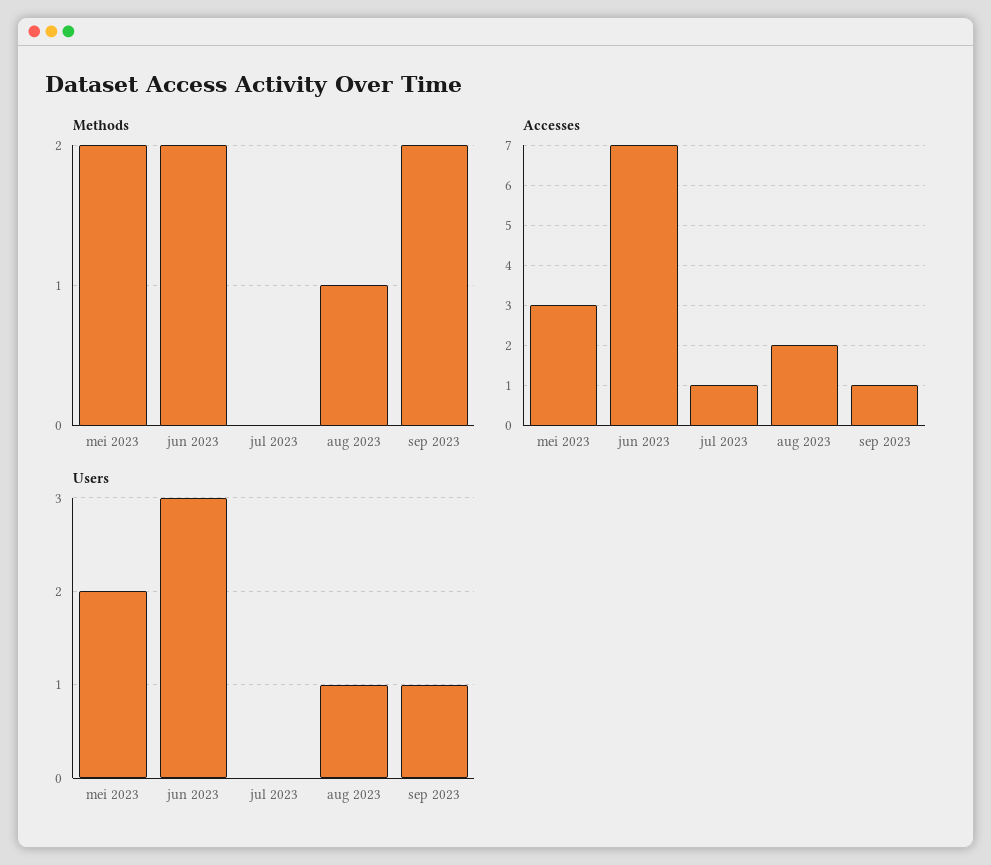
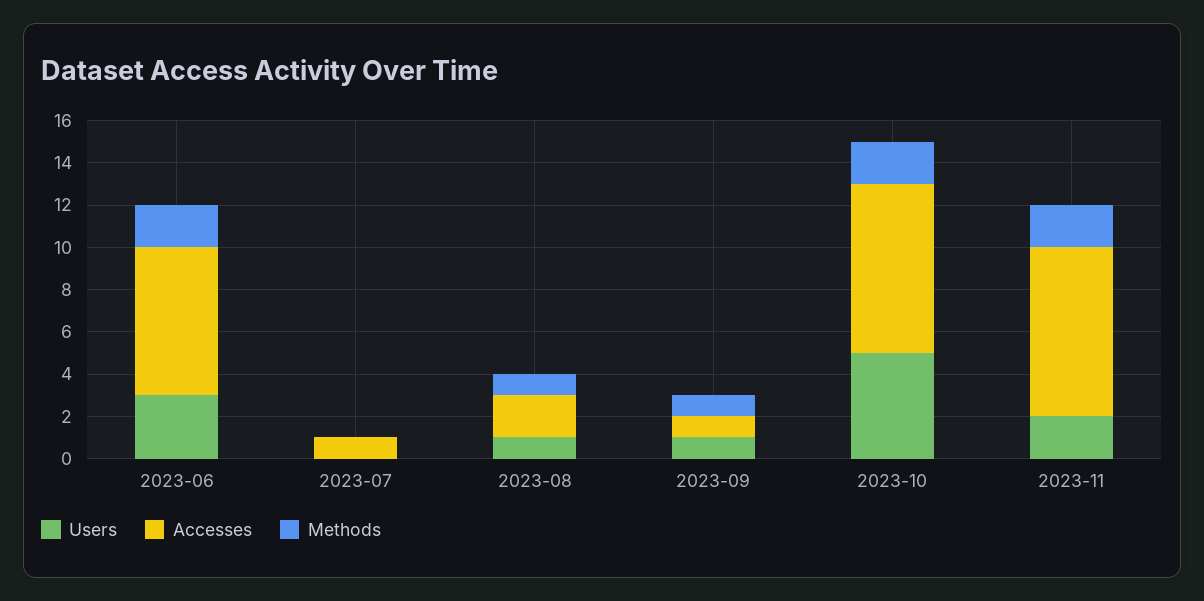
Methods, mei 2023: 2 -> none
Methods, sep 2023: 2 -> 1
Accesses, mei 2023: 3 -> none
Users, mei 2023: 2 -> none
Users, 2023-10: none -> 5
Accesses, 2023-10: none -> 8
Methods, 2023-10: none -> 2
Users, 2023-11: none -> 2
Accesses, 2023-11: none -> 8
Methods, 2023-11: none -> 2

